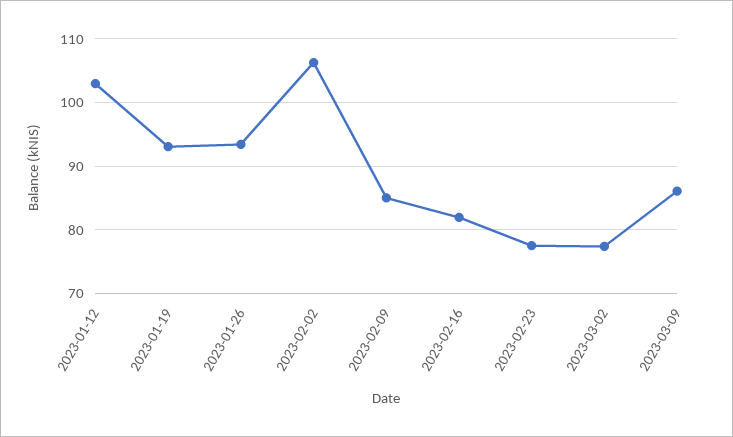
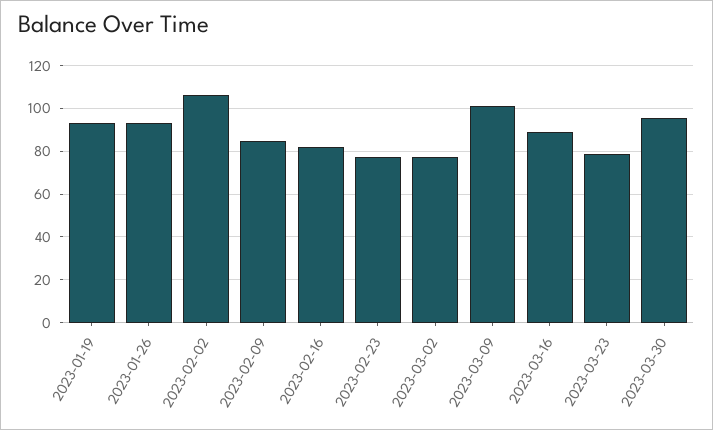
2023-01-12: 103 -> none
2023-03-09: 86 -> 100
2023-03-16: none -> 90
2023-03-23: none -> 80
2023-03-30: none -> 95

